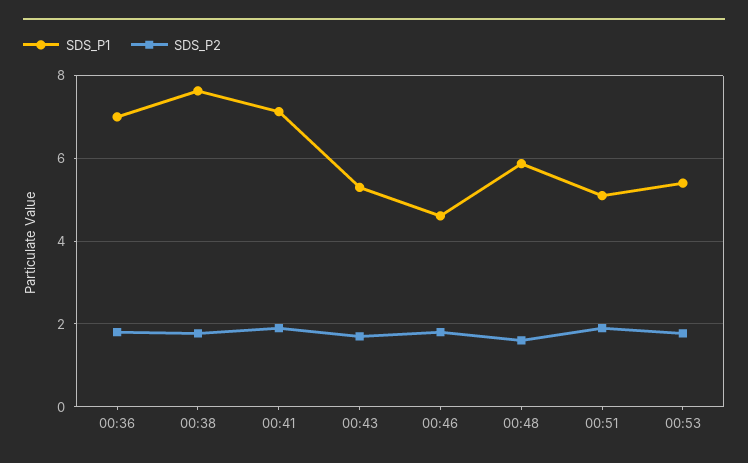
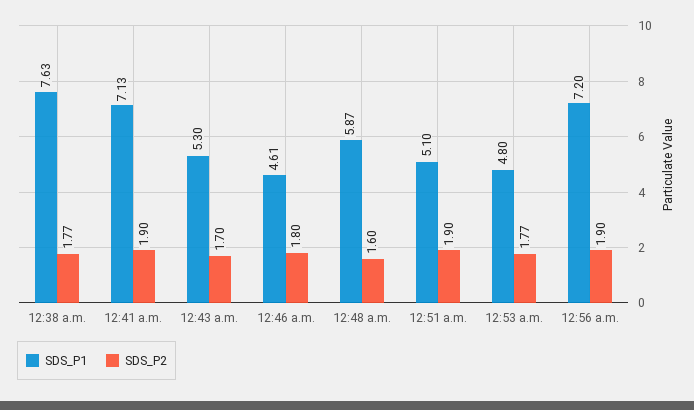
SDS_P1, 00:36: 7 -> none
SDS_P2, 00:36: 1.8 -> none
SDS_P1, 00:53: 5.4 -> 4.8
SDS_P1, 12:56 a.m.: none -> 7.2
SDS_P2, 12:56 a.m.: none -> 1.9

